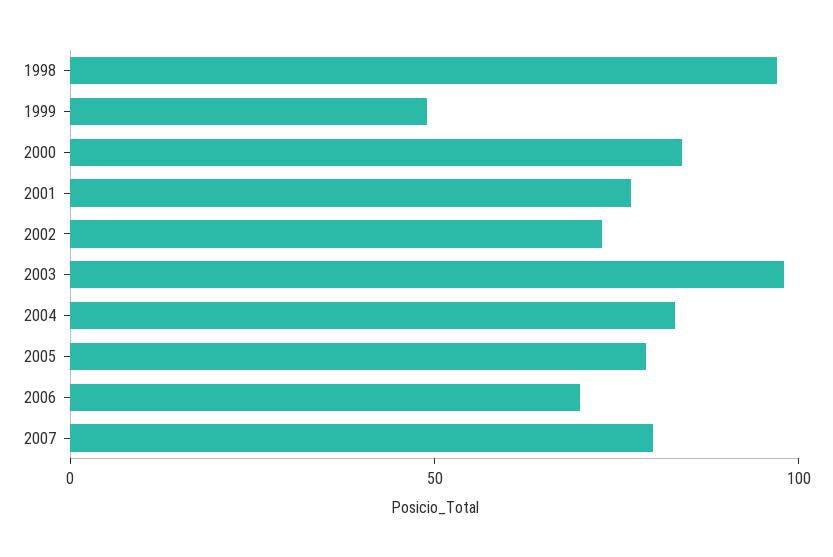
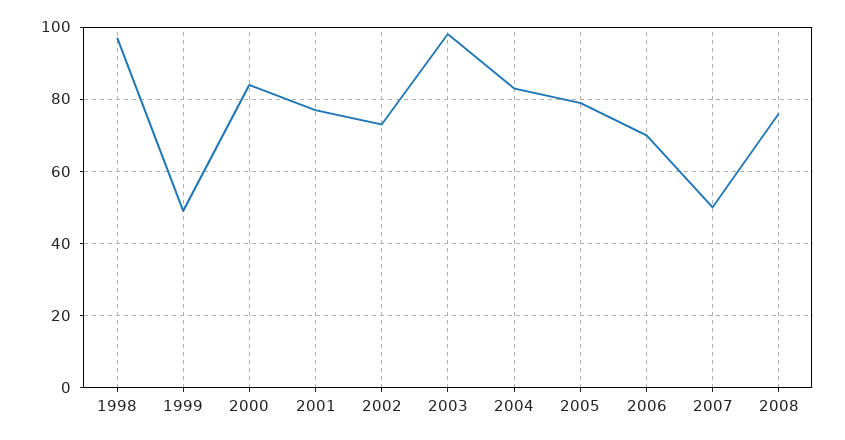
2007: 80 -> 50
2008: none -> 75

